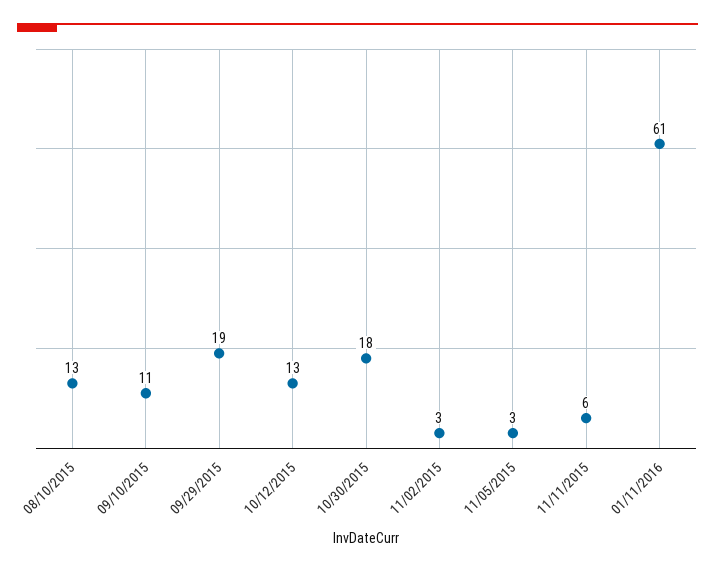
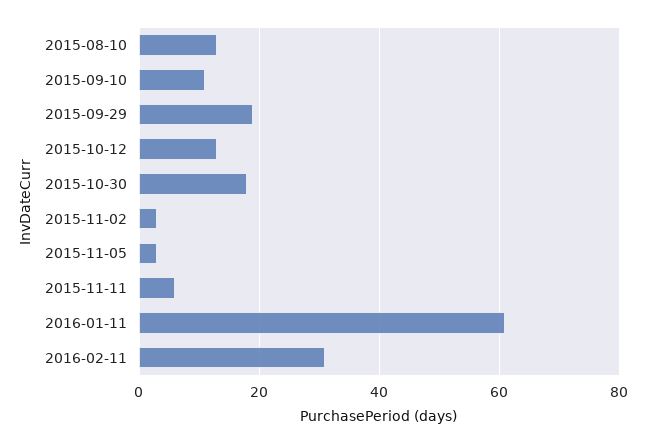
2016-02-11: none -> 30

